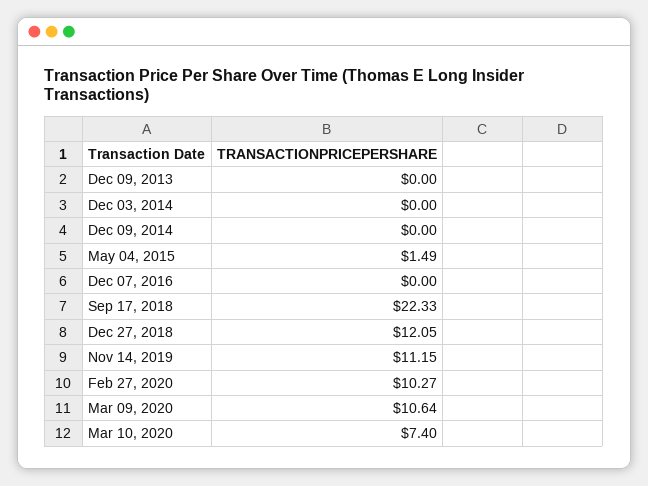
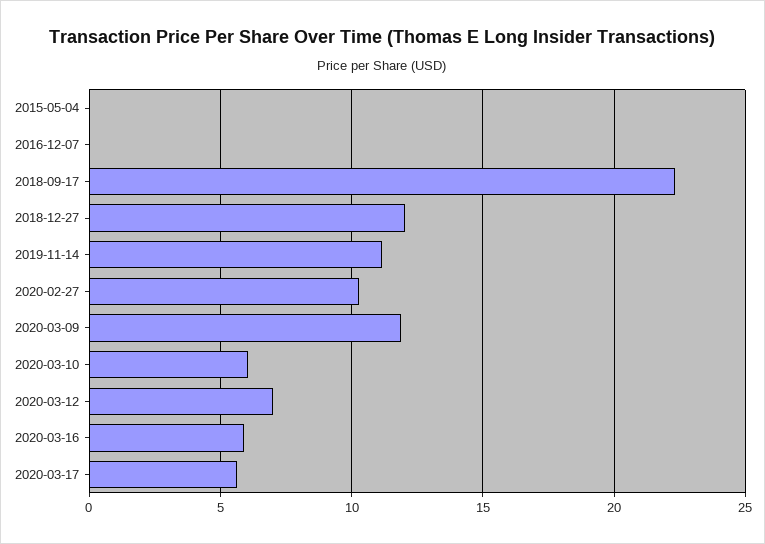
Dec 09, 2013: 0 -> none
Dec 03, 2014: 0 -> none
Dec 09, 2014: 0 -> none
May 04, 2015: 1.49 -> 0
Mar 09, 2020: 10.64 -> 12
Mar 10, 2020: 7.4 -> 6
2020-03-12: none -> 7
2020-03-16: none -> 6
2020-03-17: none -> 5.5

